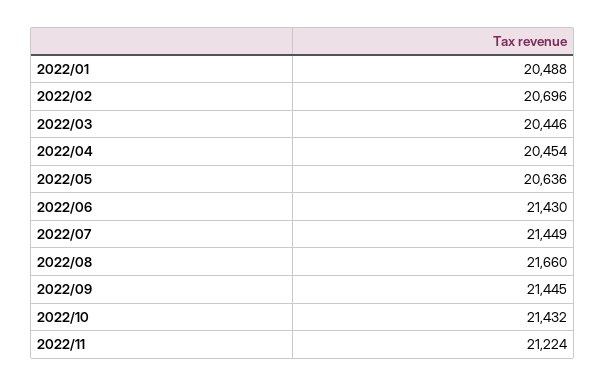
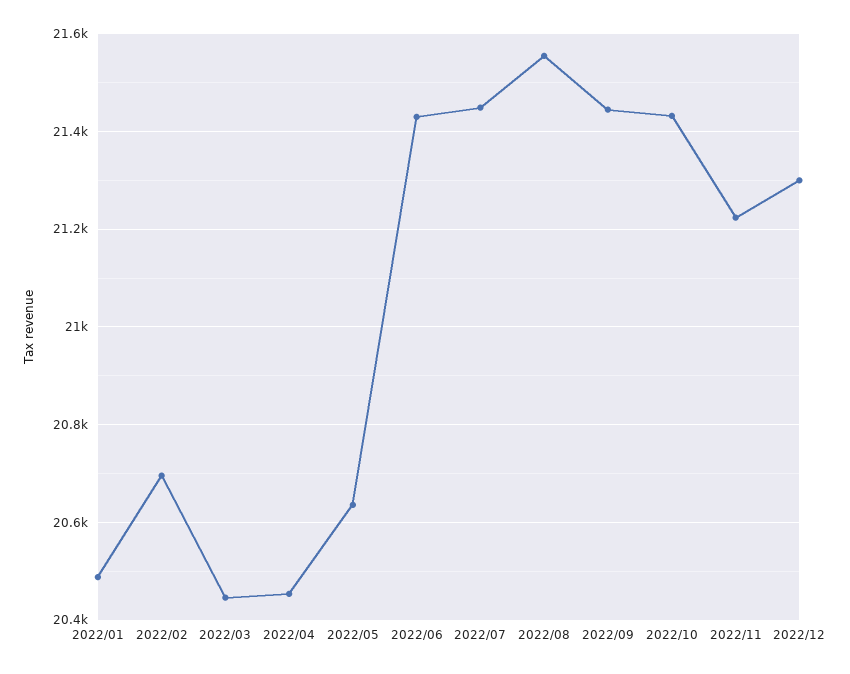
2022/08: 21660 -> 21560
2022/12: none -> 21300

